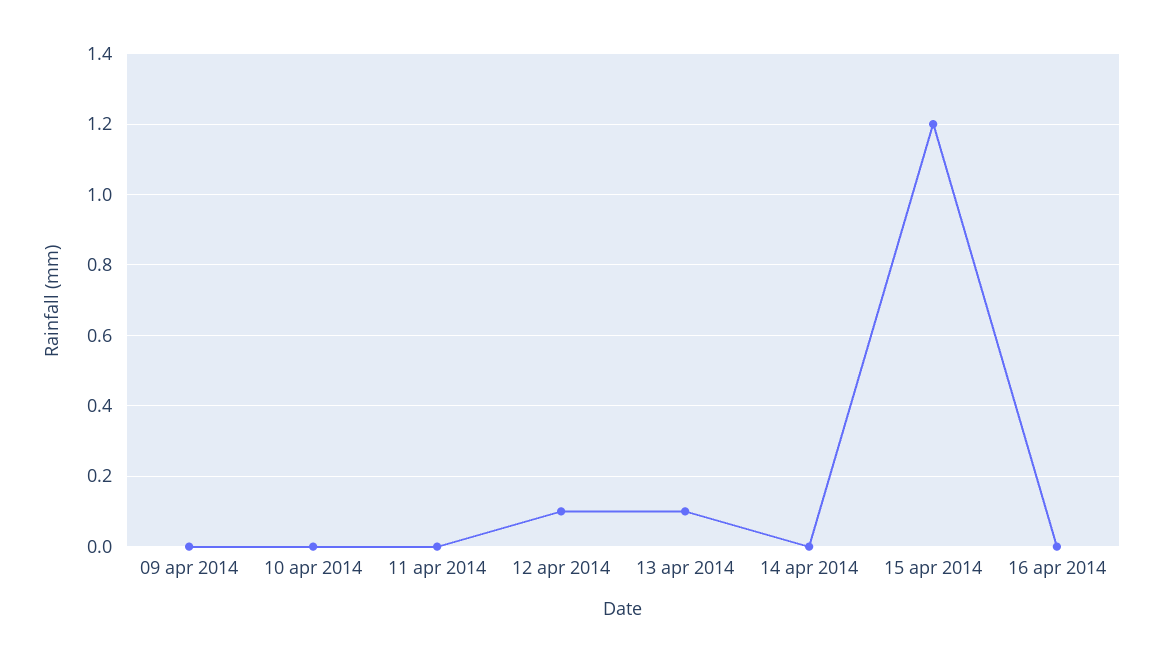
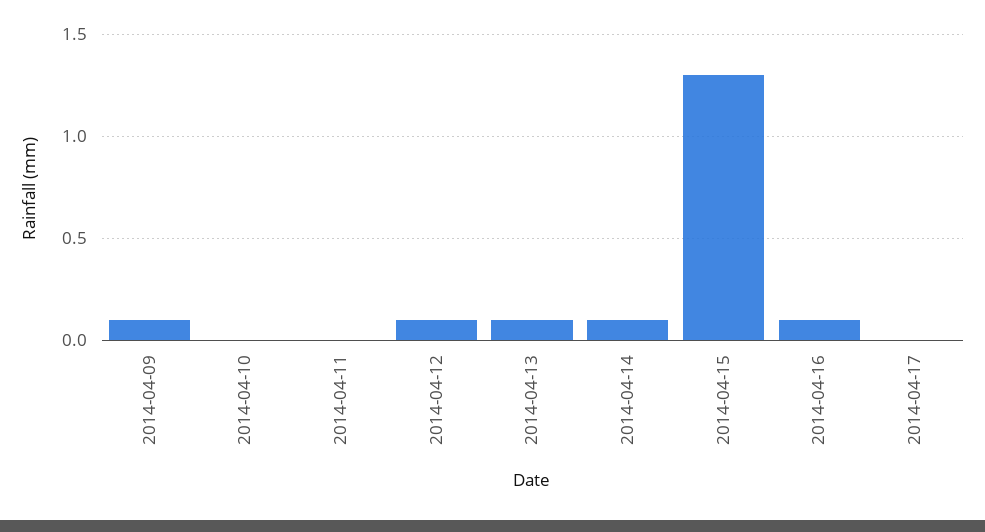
09 apr 2014: 0 -> 0.1
14 apr 2014: 0 -> 0.1
15 apr 2014: 1.2 -> 1.3
16 apr 2014: 0 -> 0.1
2014-04-17: none -> 0

